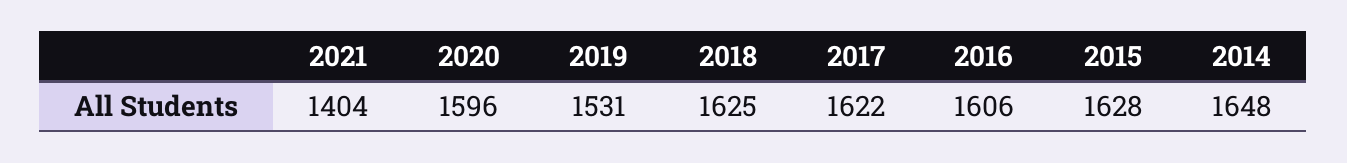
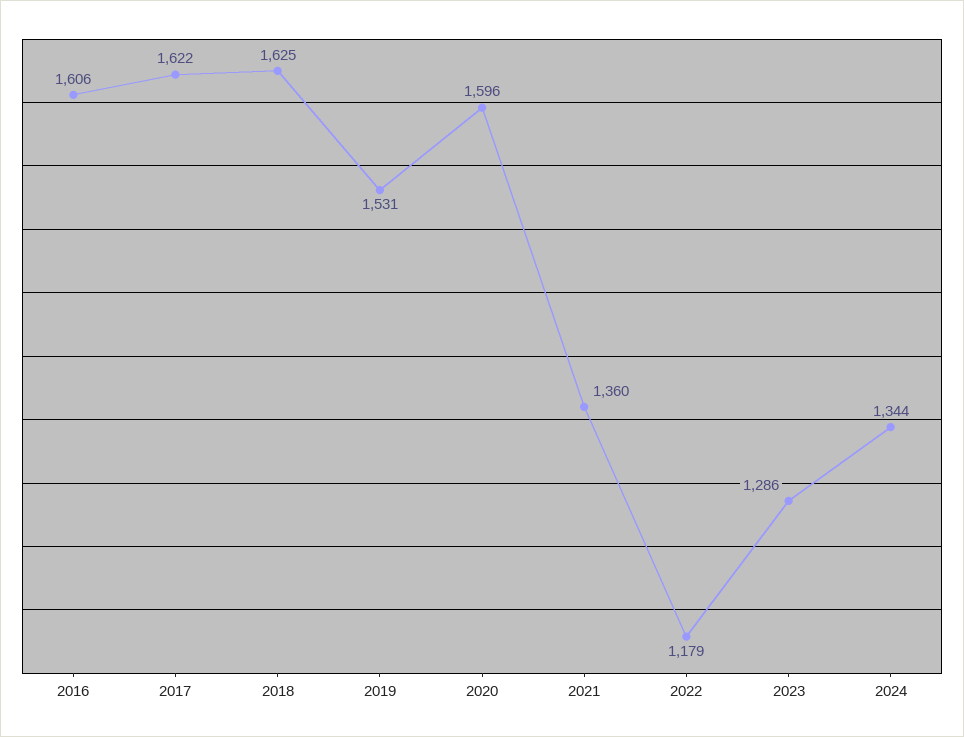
2021: 1404 -> 1360
2015: 1628 -> none
2014: 1648 -> none
2022: none -> 1179
2023: none -> 1286
2024: none -> 1344

